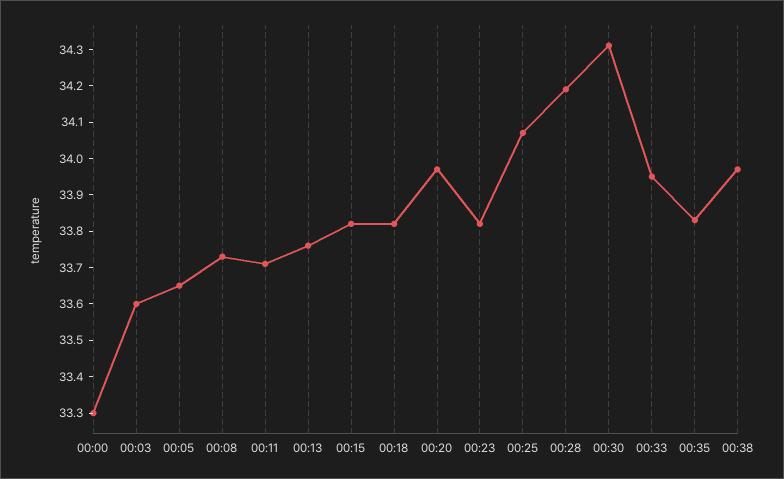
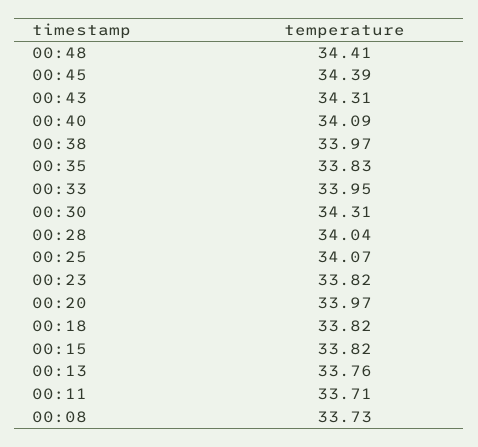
00:00: 33.3 -> none
00:03: 33.6 -> none
00:05: 33.65 -> none
00:28: 34.2 -> 34.04
00:48: none -> 34.41
00:45: none -> 34.39
00:43: none -> 34.31
00:40: none -> 34.09

